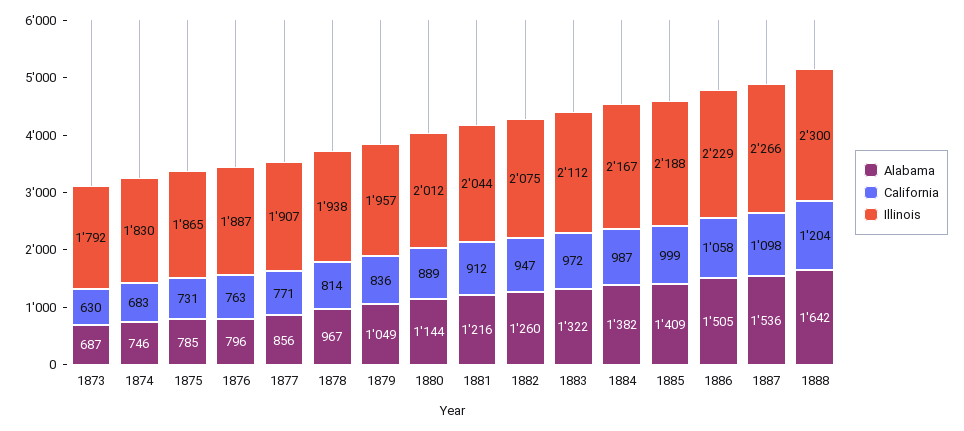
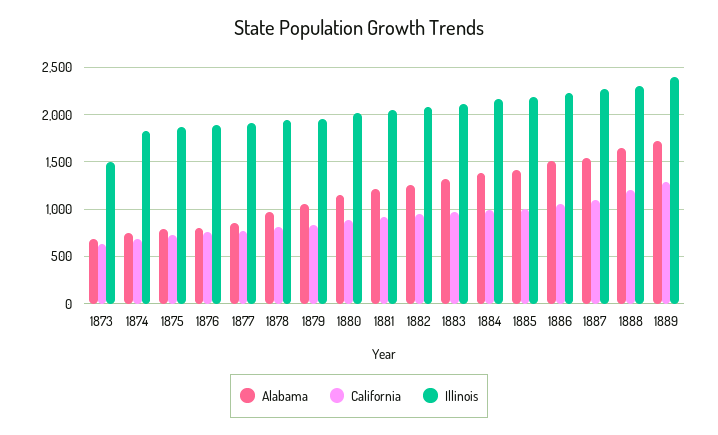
Illinois, 1873: 1792 -> 1500
Alabama, 1889: none -> 1700
California, 1889: none -> 1300
Illinois, 1889: none -> 2400

